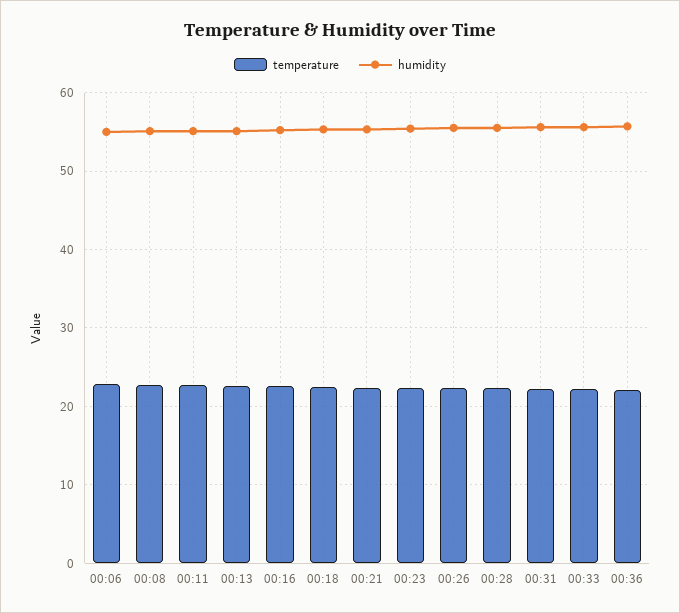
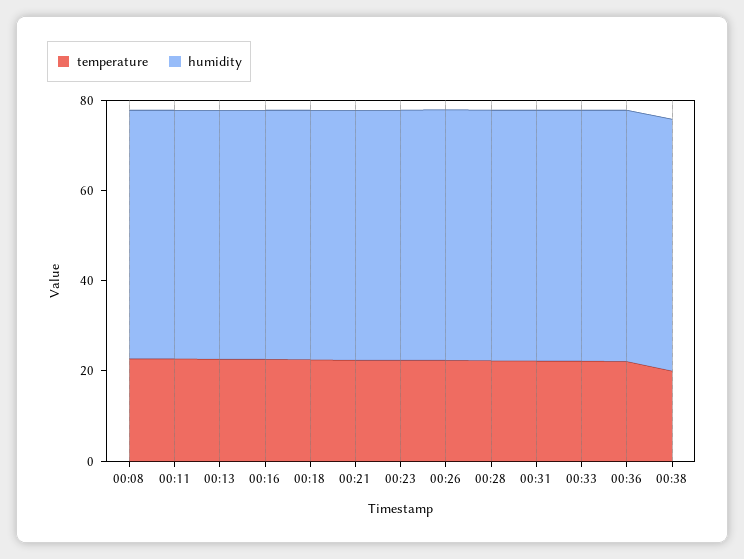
temperature, 00:06: 23 -> none
humidity, 00:06: 55 -> none
temperature, 00:38: none -> 20
humidity, 00:38: none -> 55

